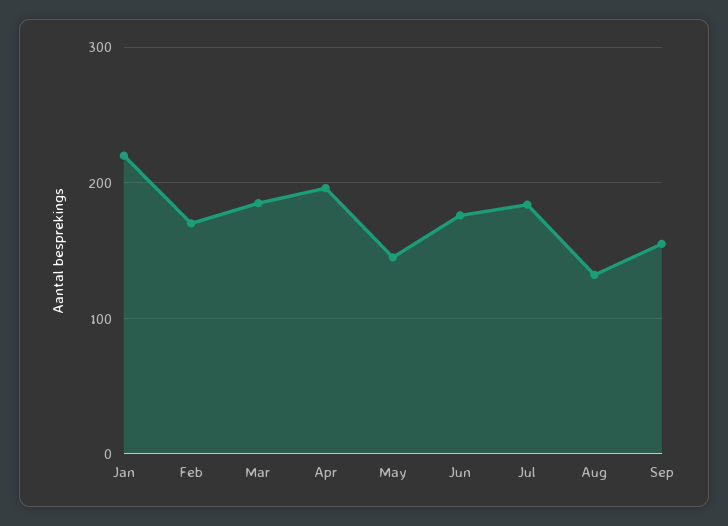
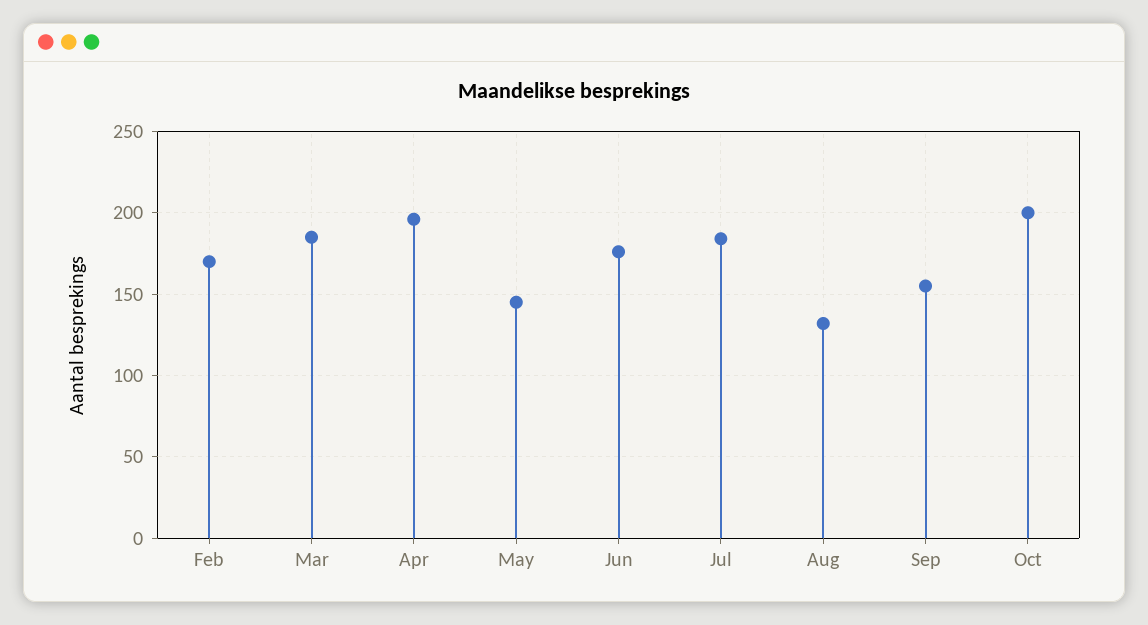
Jan: 220 -> none
Oct: none -> 200

